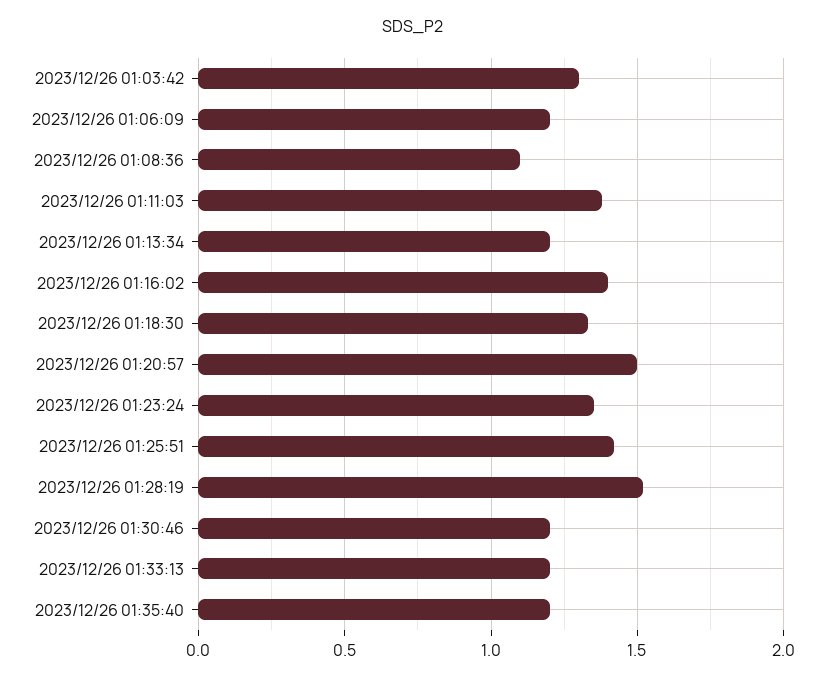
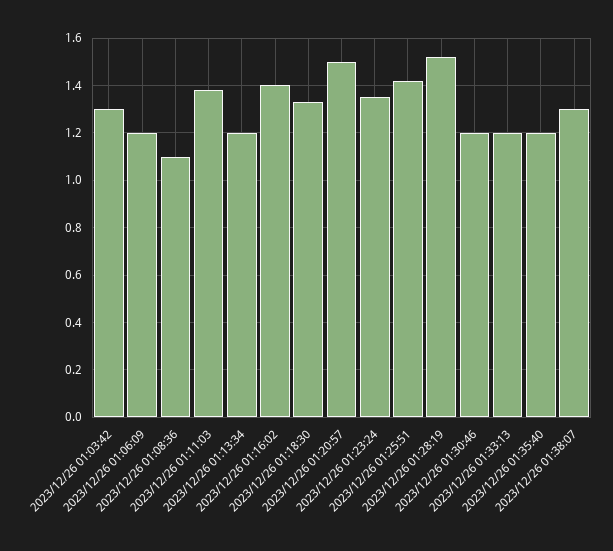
2023/12/26 01:38:07: none -> 1.3

